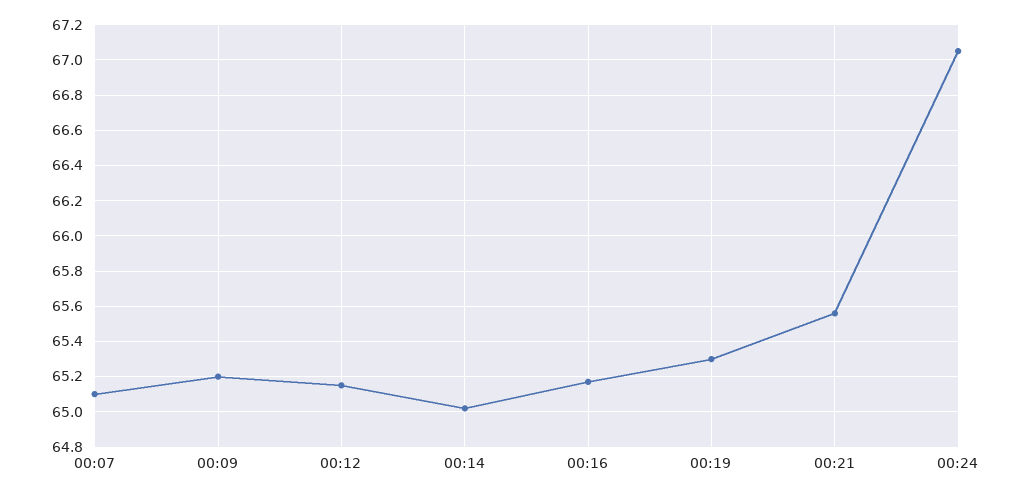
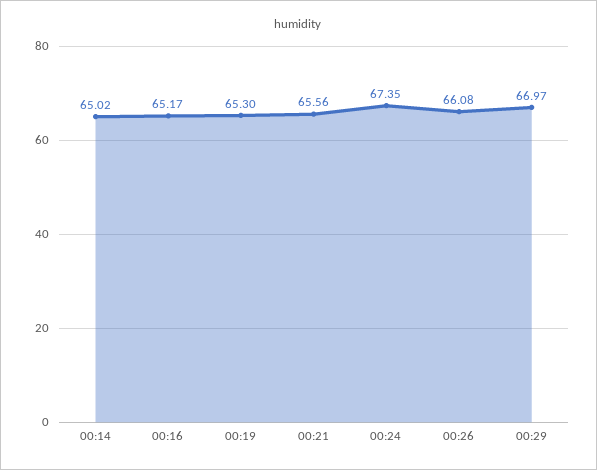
00:07: 65.1 -> none
00:09: 65.2 -> none
00:12: 65.15 -> none
00:24: 67.05 -> 67.35
00:26: none -> 66.08
00:29: none -> 66.97

